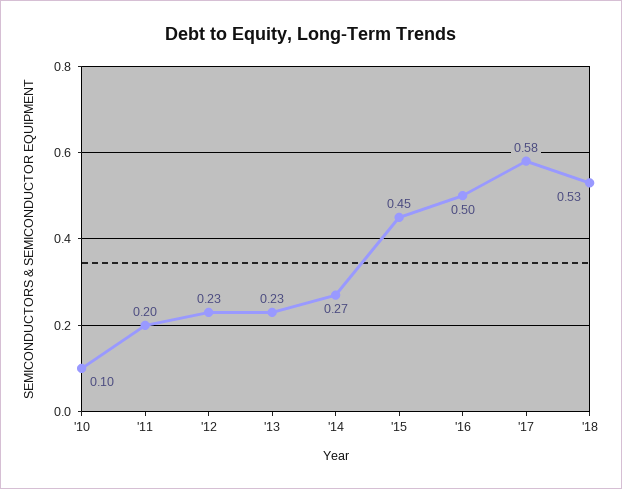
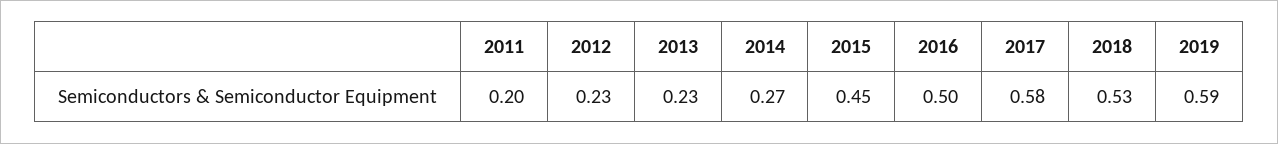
'10: 0.1 -> none
2019: none -> 0.59

